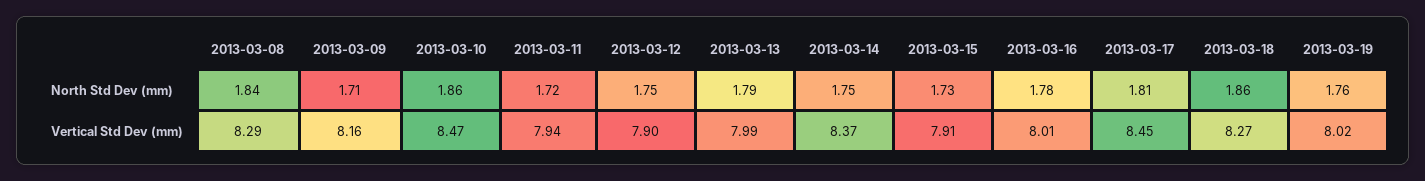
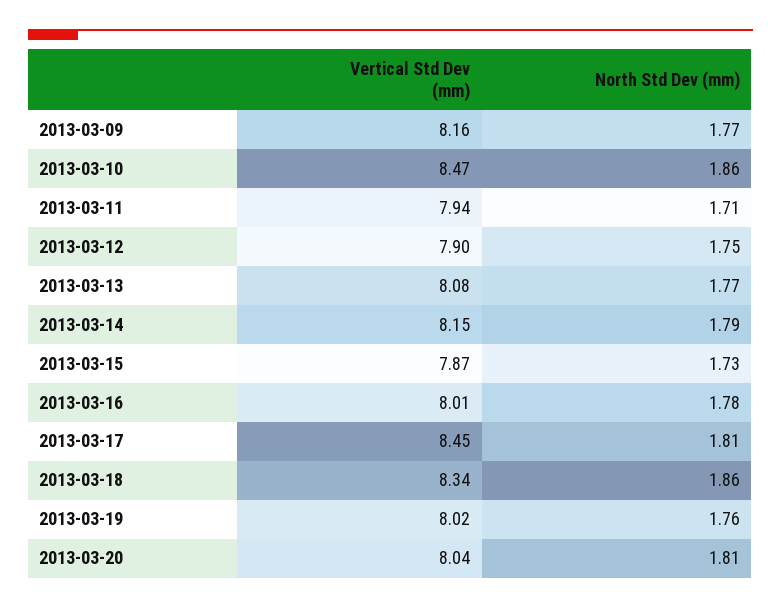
2013-03-08, North Std Dev (mm): 1.84 -> none
2013-03-09, North Std Dev (mm): 1.71 -> 1.77
2013-03-11, North Std Dev (mm): 1.72 -> 1.71
2013-03-13, North Std Dev (mm): 1.79 -> 1.77
2013-03-14, North Std Dev (mm): 1.75 -> 1.79
2013-03-08, Vertical Std Dev (mm): 8.29 -> none
2013-03-13, Vertical Std Dev (mm): 7.99 -> 8.08
2013-03-14, Vertical Std Dev (mm): 8.37 -> 8.15
2013-03-15, Vertical Std Dev (mm): 7.91 -> 7.87
2013-03-18, Vertical Std Dev (mm): 8.27 -> 8.34
2013-03-20, Vertical Std Dev (mm): none -> 8.04
2013-03-20, North Std Dev (mm): none -> 1.81

